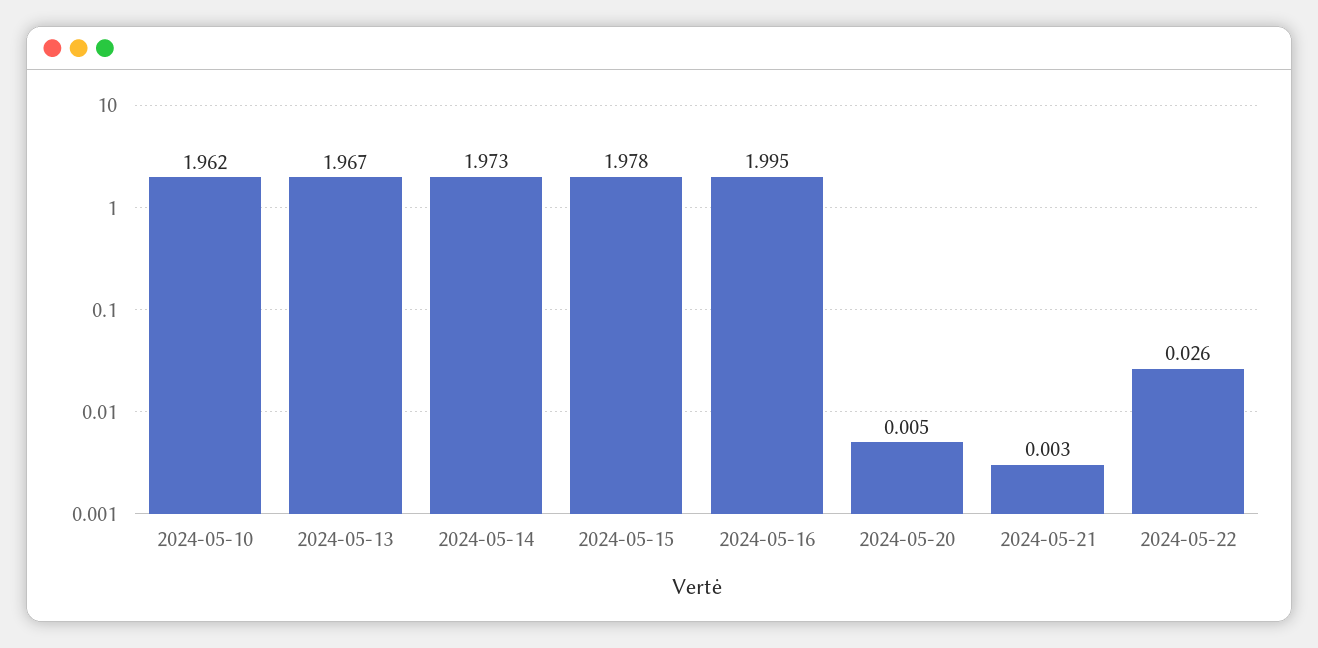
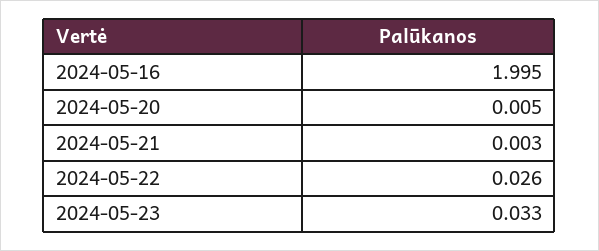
2024-05-10: 1.962 -> none
2024-05-13: 1.967 -> none
2024-05-14: 1.973 -> none
2024-05-15: 1.978 -> none
2024-05-23: none -> 0.033

